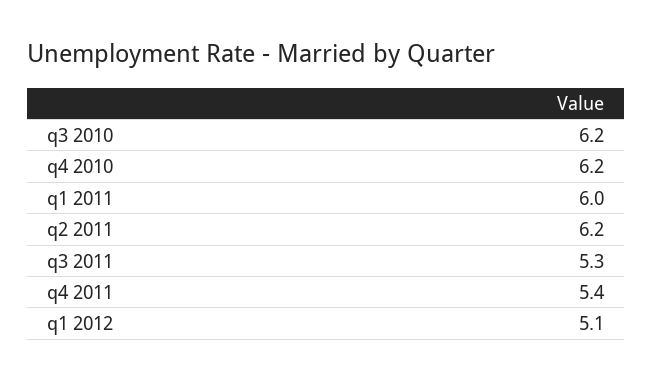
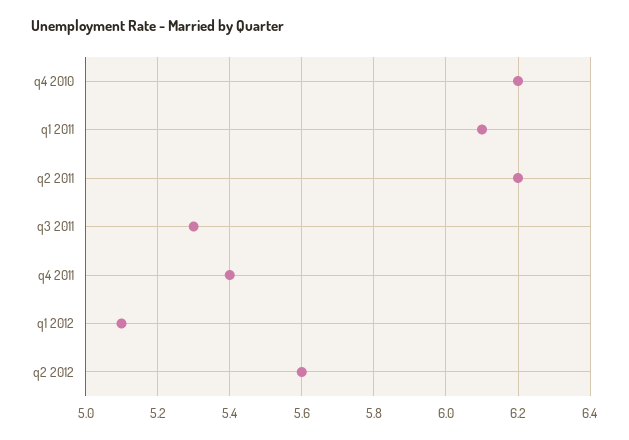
q3 2010: 6.2 -> none
q1 2011: 6 -> 6.1
q2 2012: none -> 5.6

